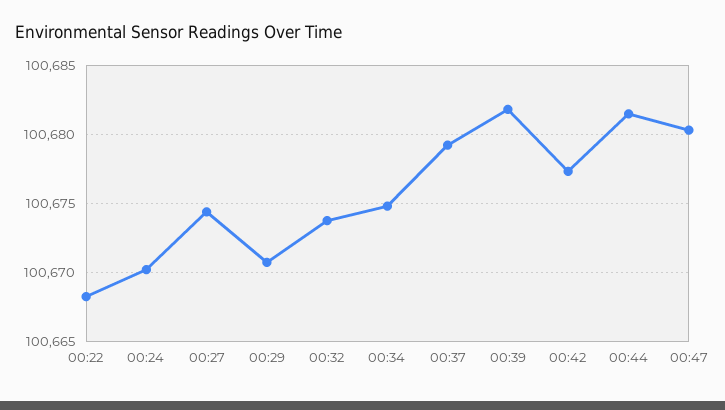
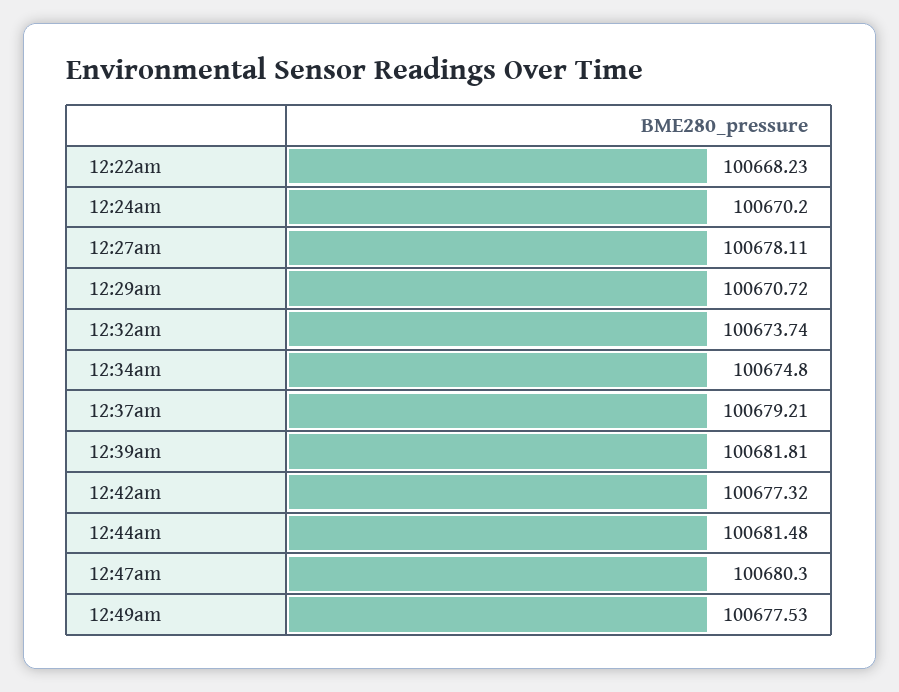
00:27: 100674.5 -> 100678.11
12:49am: none -> 100677.53

